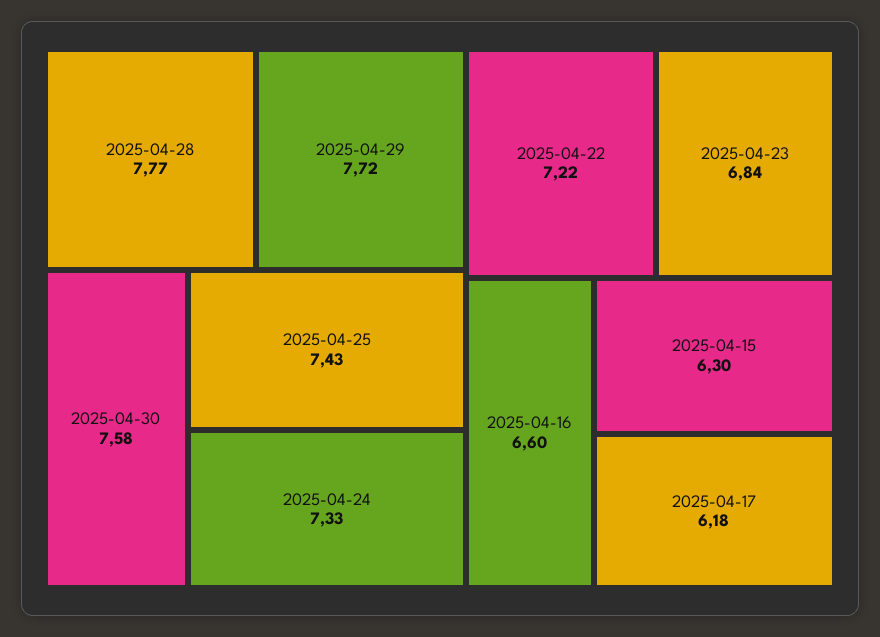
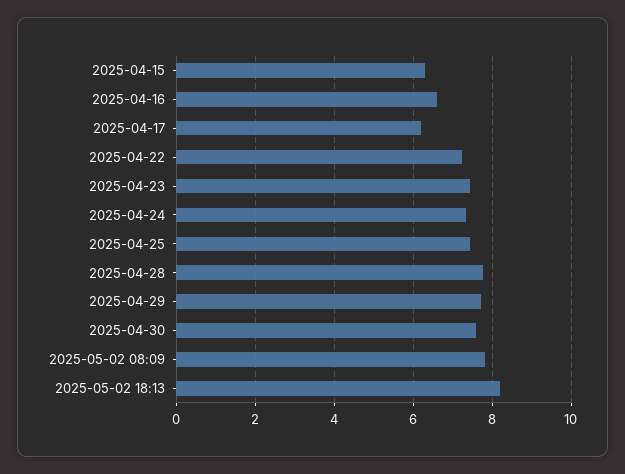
2025-04-23: 6.84 -> 7.4
2025-05-02 08:09: none -> 7.8
2025-05-02 18:13: none -> 8.2

